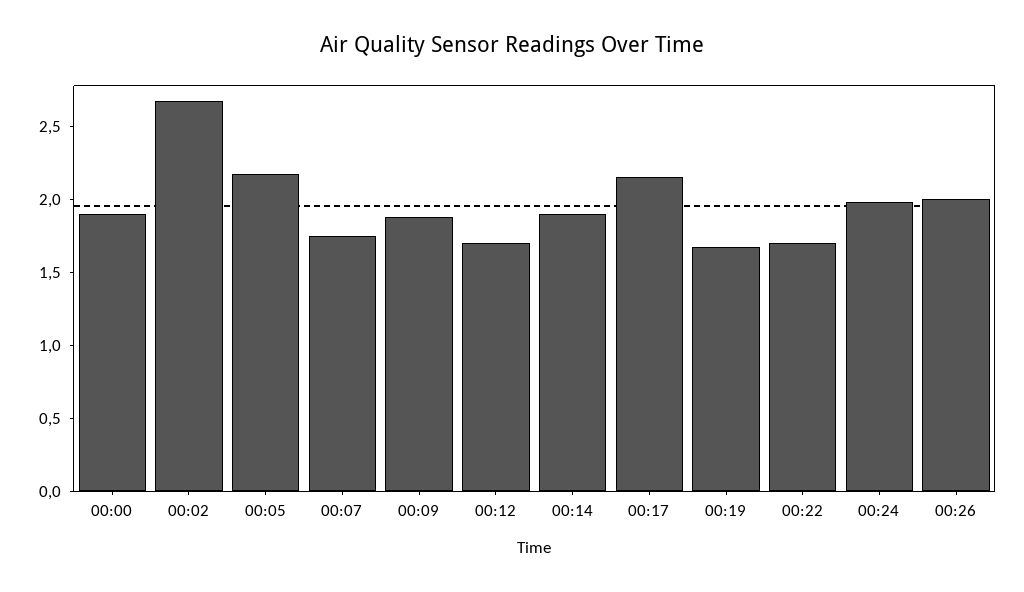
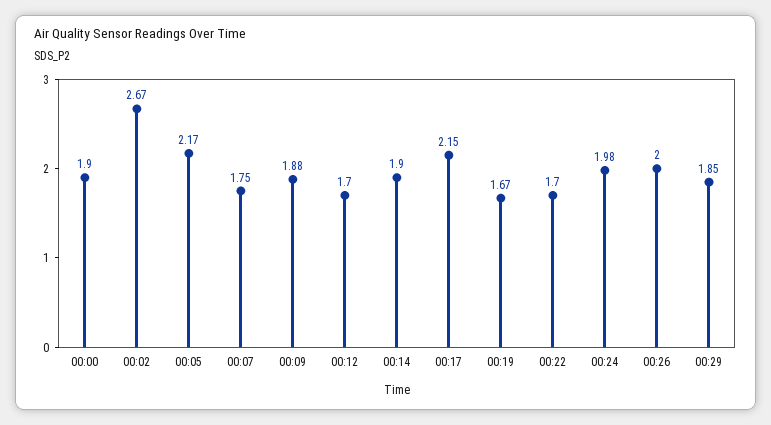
00:29: none -> 1.85

